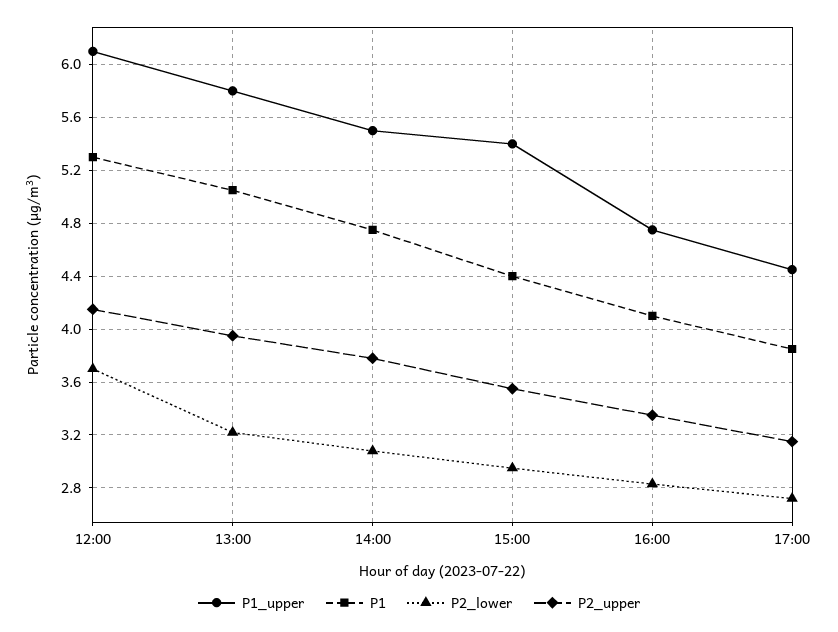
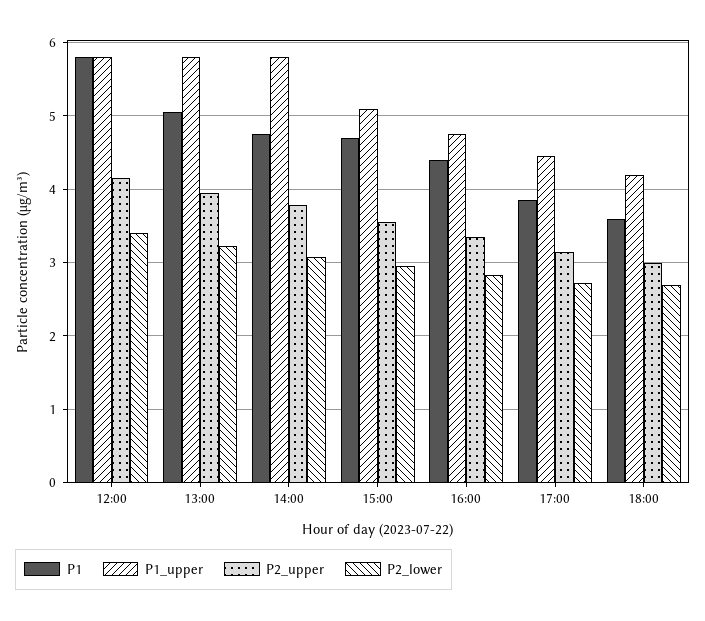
P1_upper, 12:00: 6.1 -> 5.8
P1, 12:00: 5.3 -> 5.8
P2_lower, 12:00: 3.7 -> 3.4
P1_upper, 14:00: 5.5 -> 5.8
P1_upper, 15:00: 5.4 -> 5.1
P1, 15:00: 4.4 -> 4.7
P1, 16:00: 4.1 -> 4.4
P1, 18:00: none -> 3.6
P1_upper, 18:00: none -> 4.2
P2_upper, 18:00: none -> 3
P2_lower, 18:00: none -> 2.7

